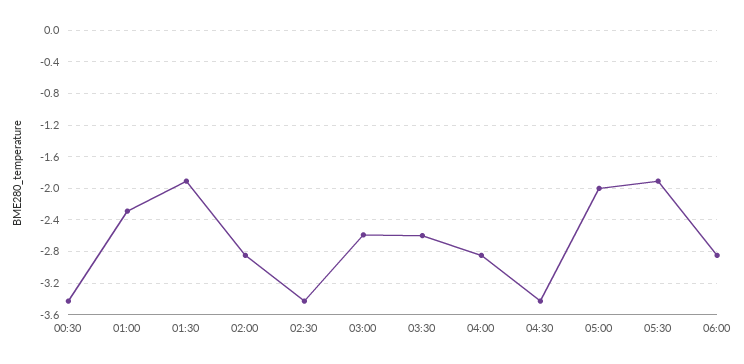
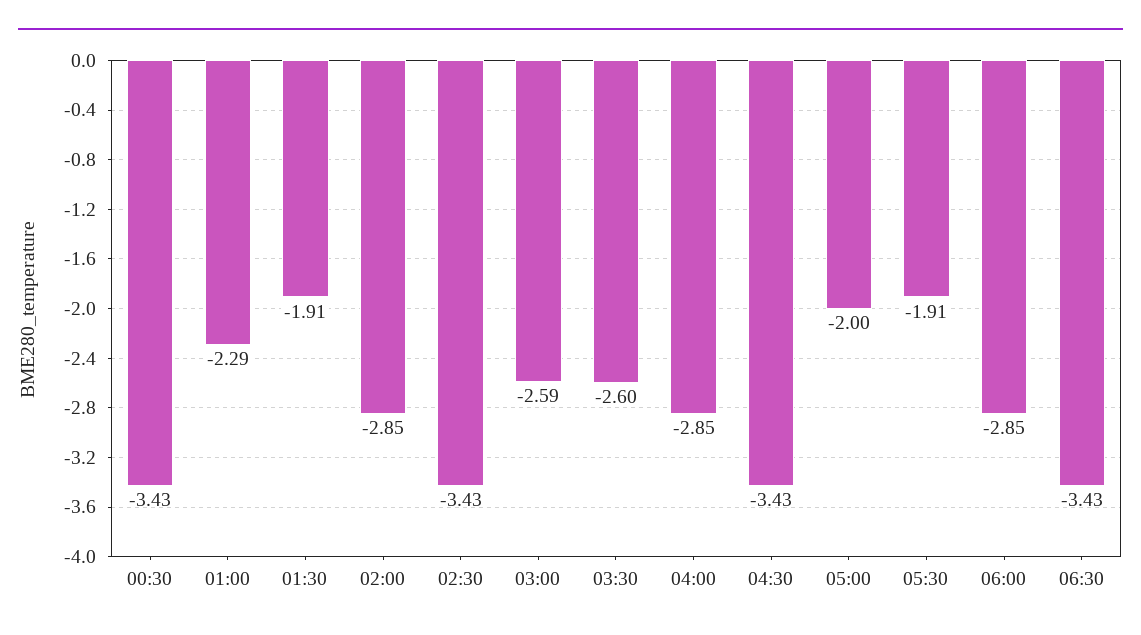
06:30: none -> -3.43

